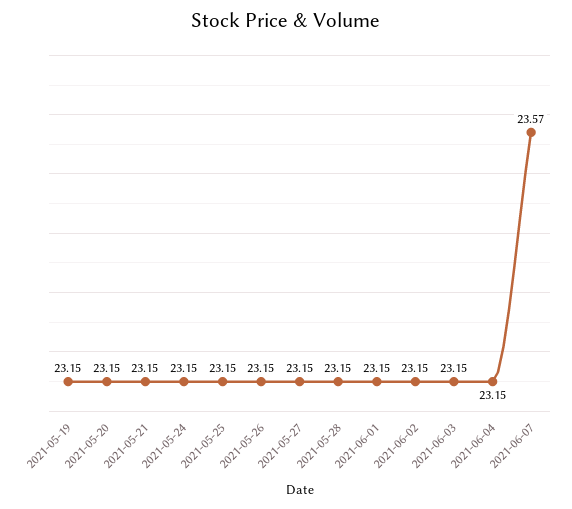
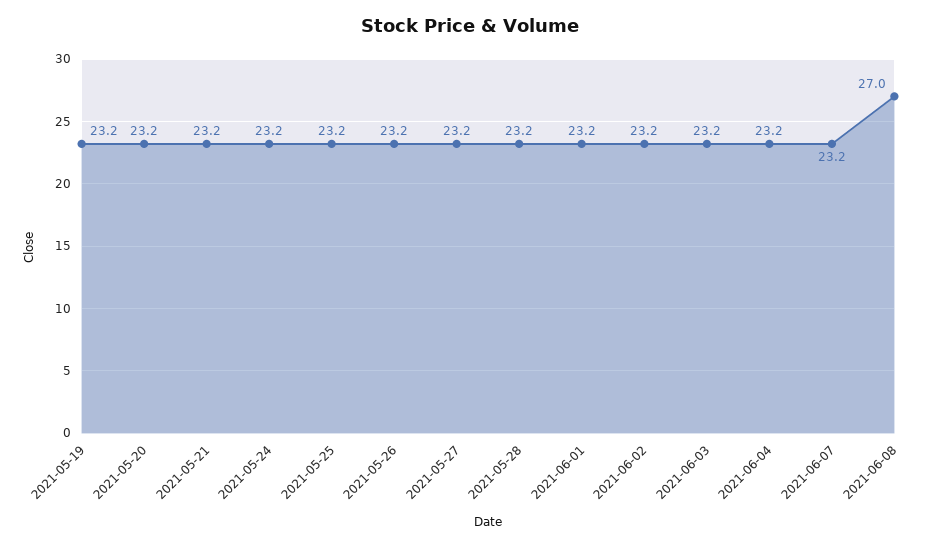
2021-06-07: 23.57 -> 23.2
2021-06-08: none -> 27

